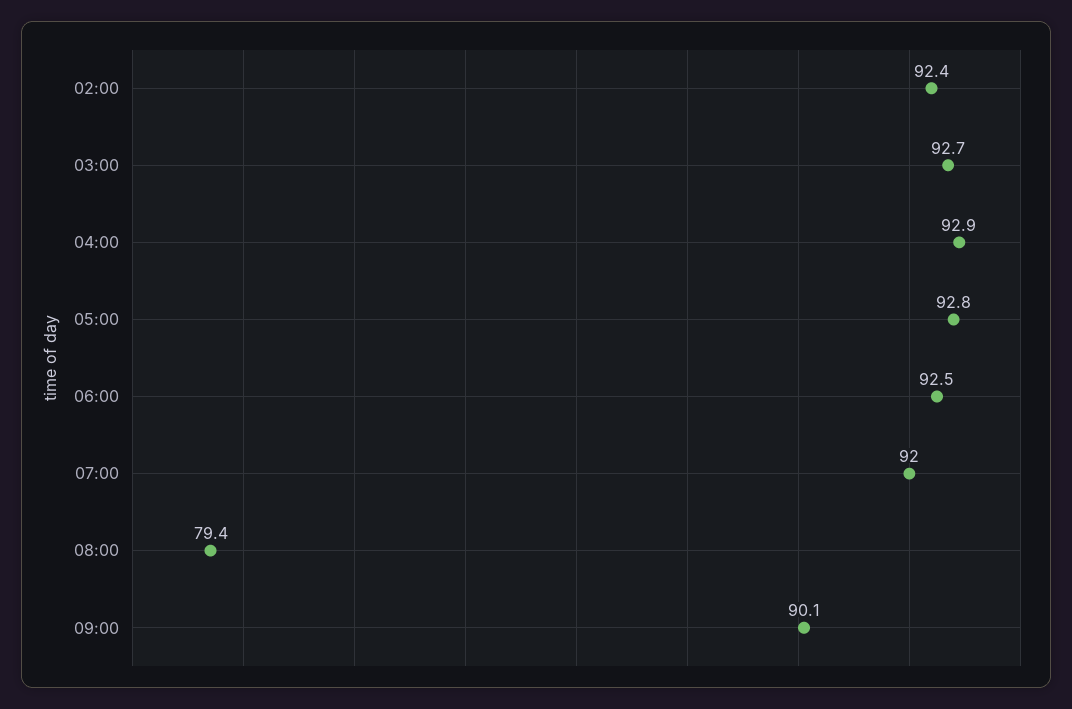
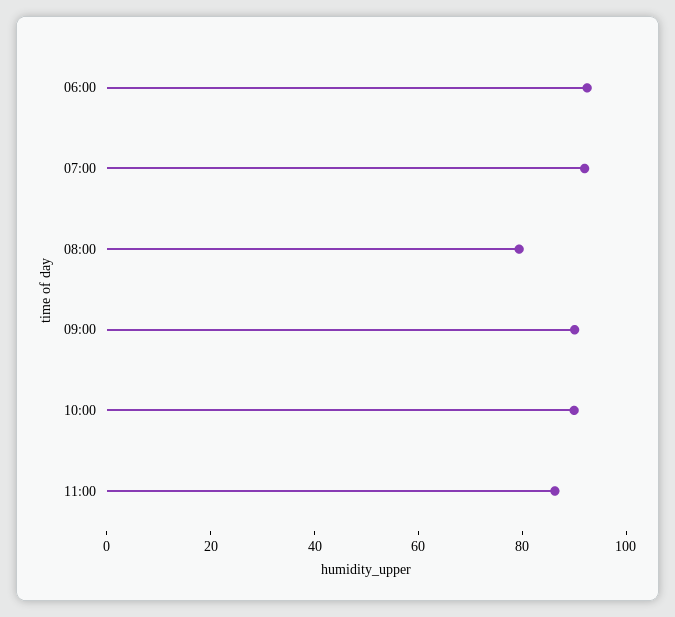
02:00: 92.4 -> none
03:00: 92.7 -> none
04:00: 92.9 -> none
05:00: 92.8 -> none
10:00: none -> 90
11:00: none -> 85

